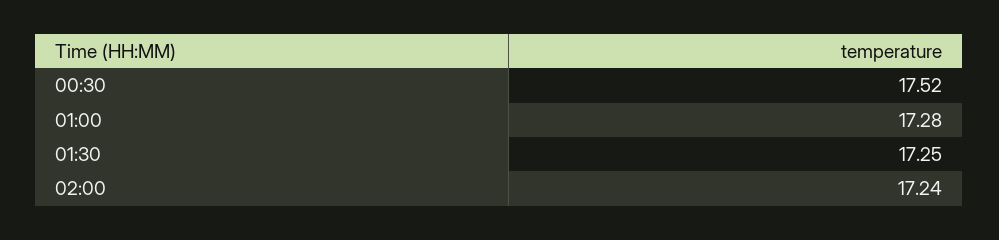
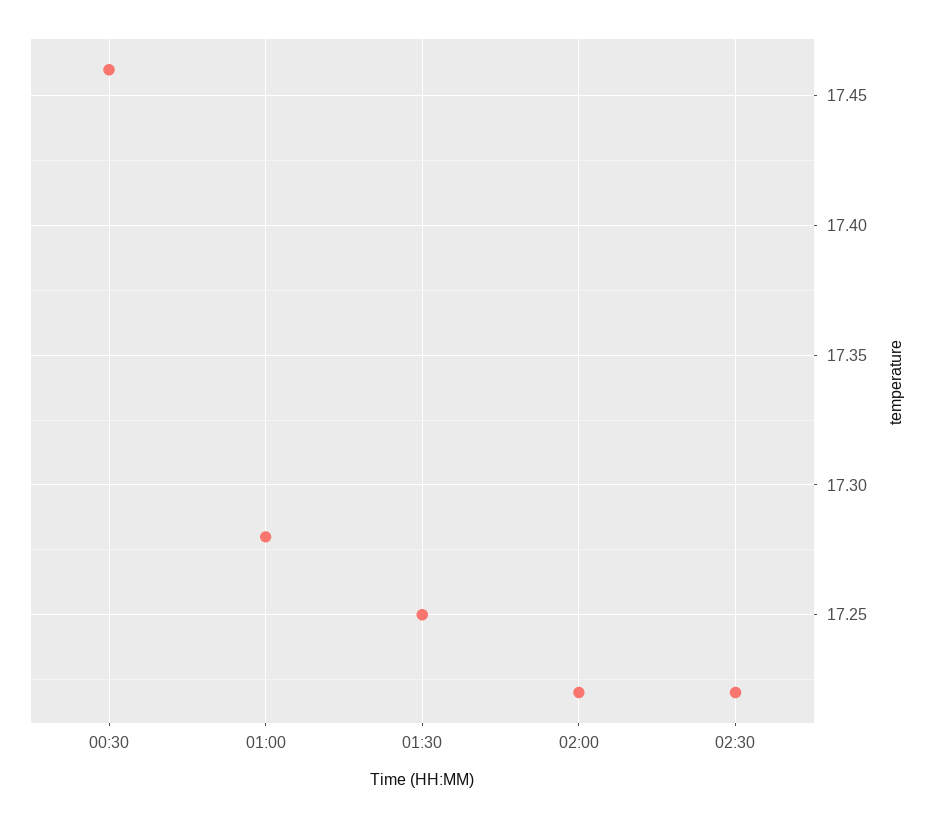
00:30: 17.52 -> 17.46
02:00: 17.24 -> 17.22
02:30: none -> 17.22

